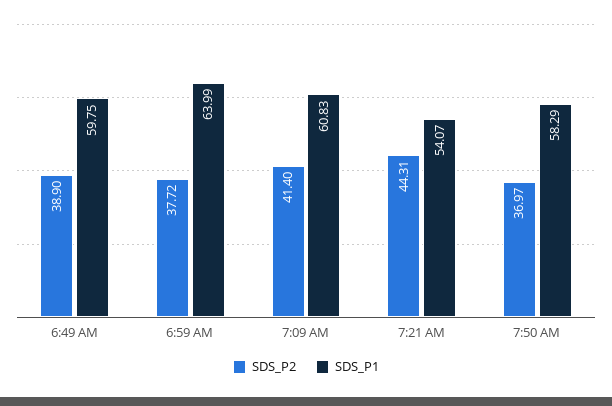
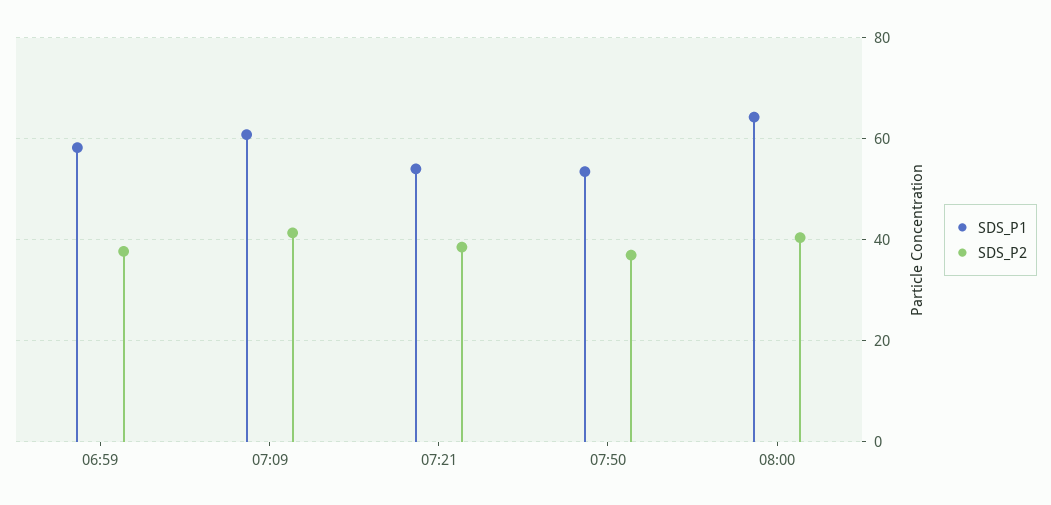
SDS_P2, 6:49 AM: 38.9 -> none
SDS_P1, 6:49 AM: 59.75 -> none
SDS_P1, 6:59 AM: 63.99 -> 58
SDS_P2, 7:21 AM: 44.31 -> 38
SDS_P1, 7:50 AM: 58.29 -> 54
SDS_P1, 08:00: none -> 64
SDS_P2, 08:00: none -> 40

